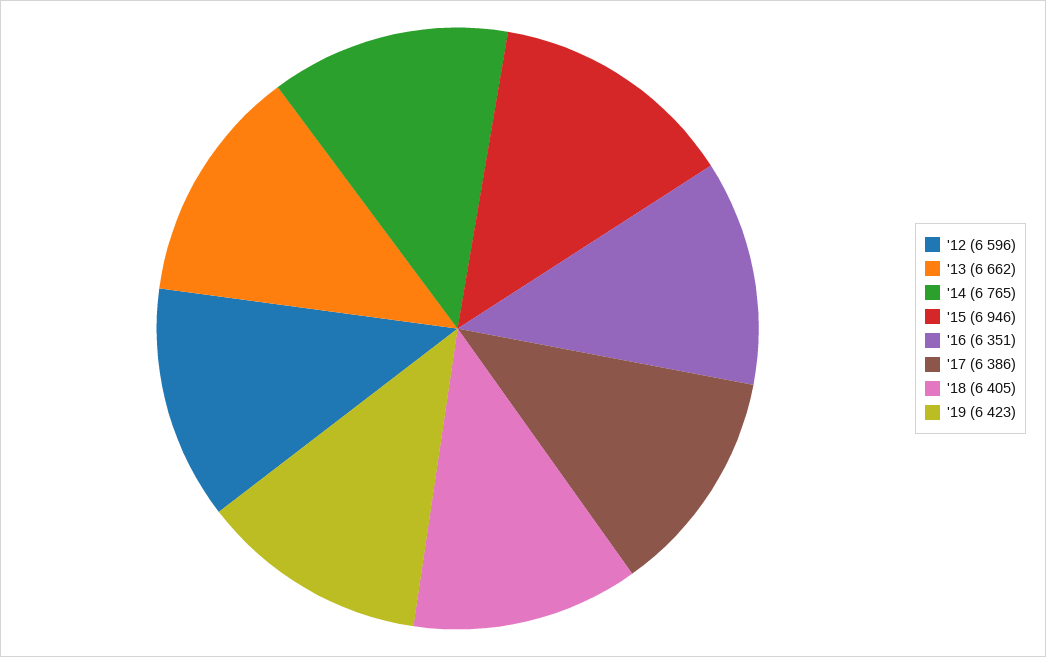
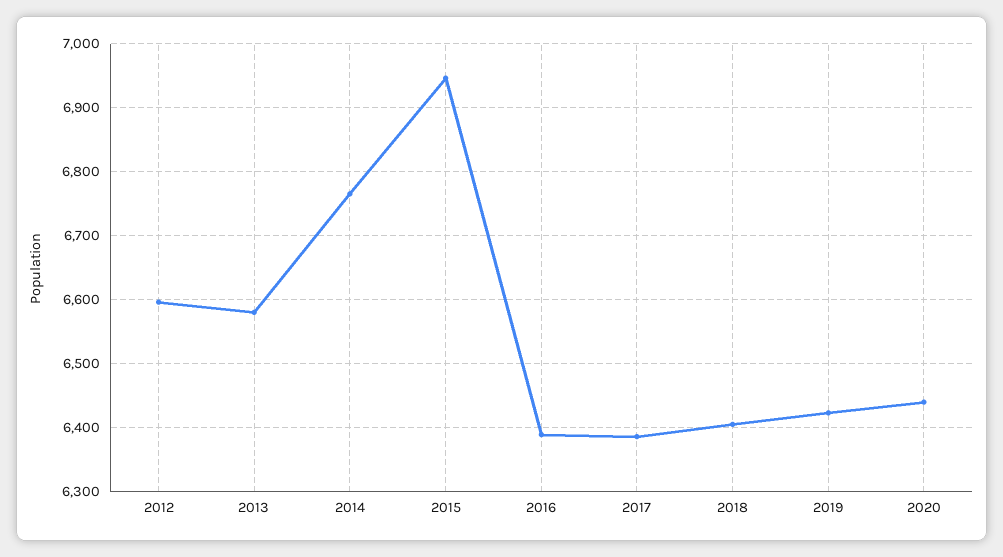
'13: 6662 -> 6580
'16: 6351 -> 6390
2020: none -> 6440

